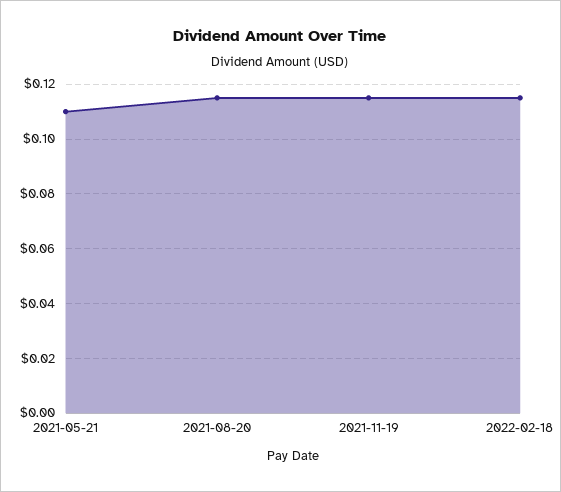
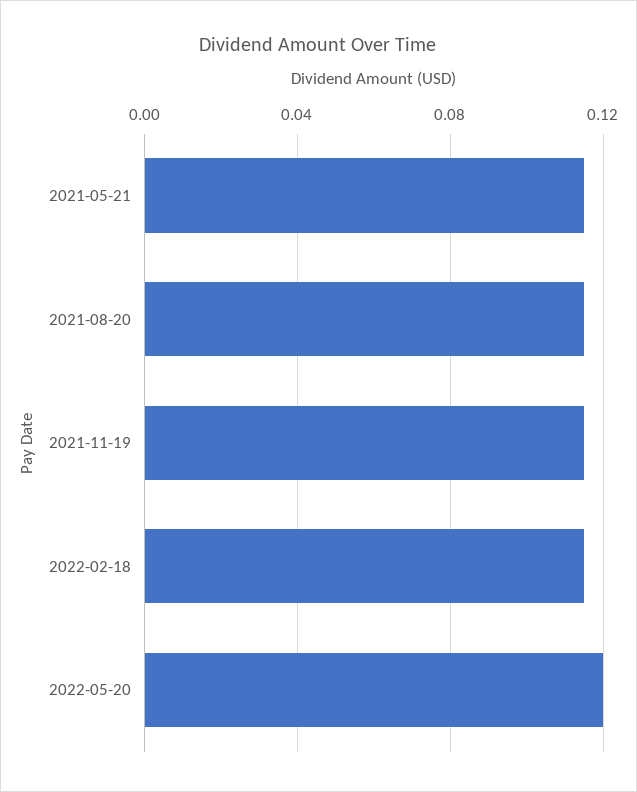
2021-05-21: 0.11 -> 0.115
2022-05-20: none -> 0.12

